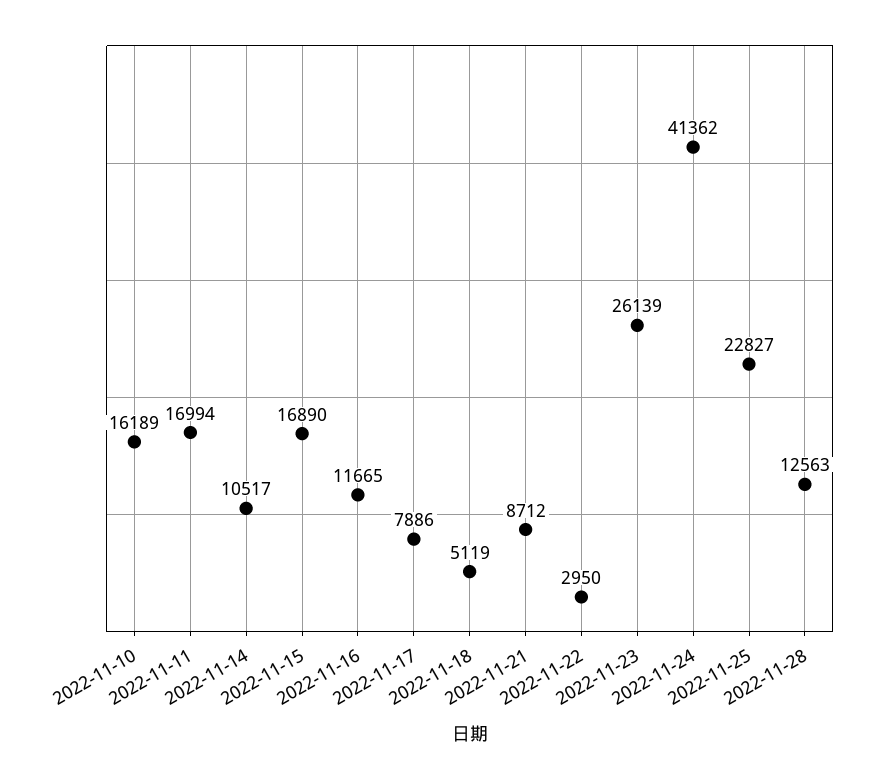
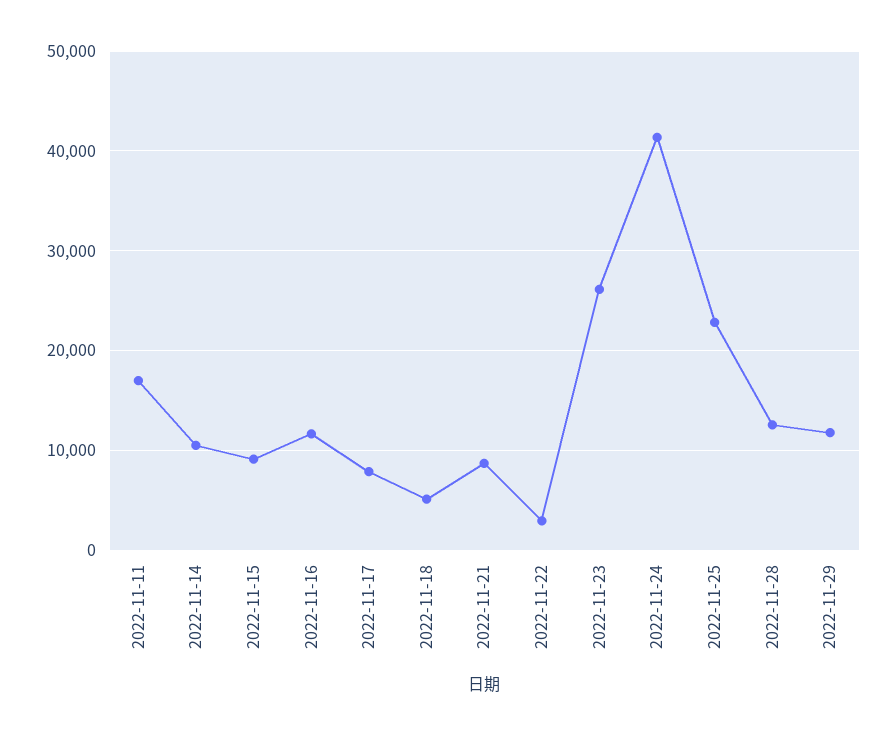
2022-11-10: 16189 -> none
2022-11-15: 16890 -> 9000
2022-11-29: none -> 12000

